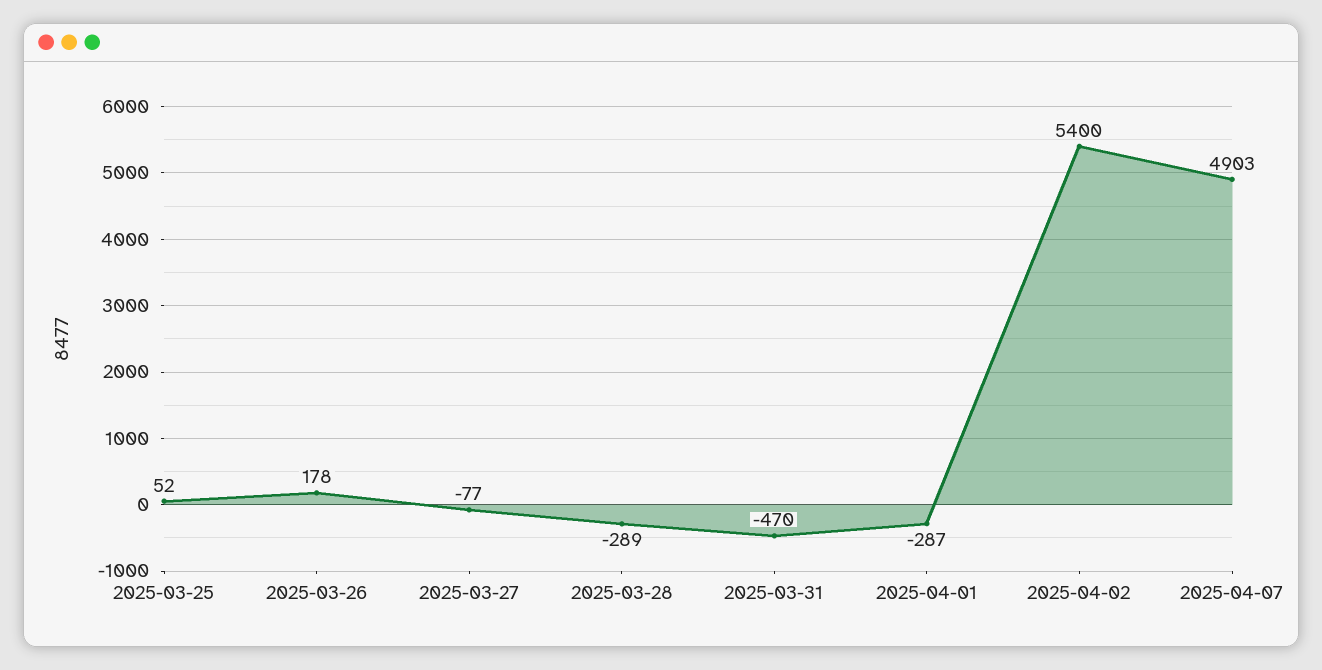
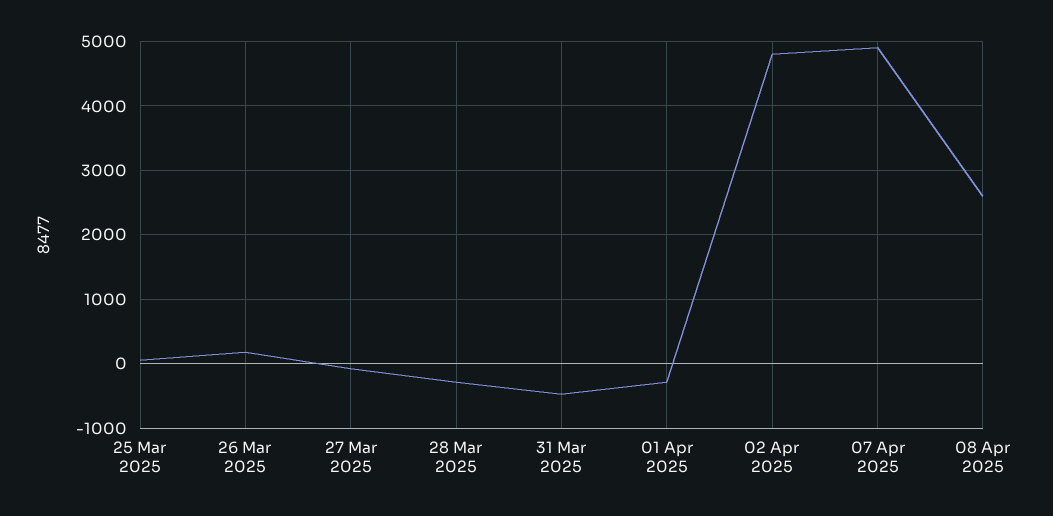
2025-04-02: 5400 -> 4800
08 Apr 2025: none -> 2600

